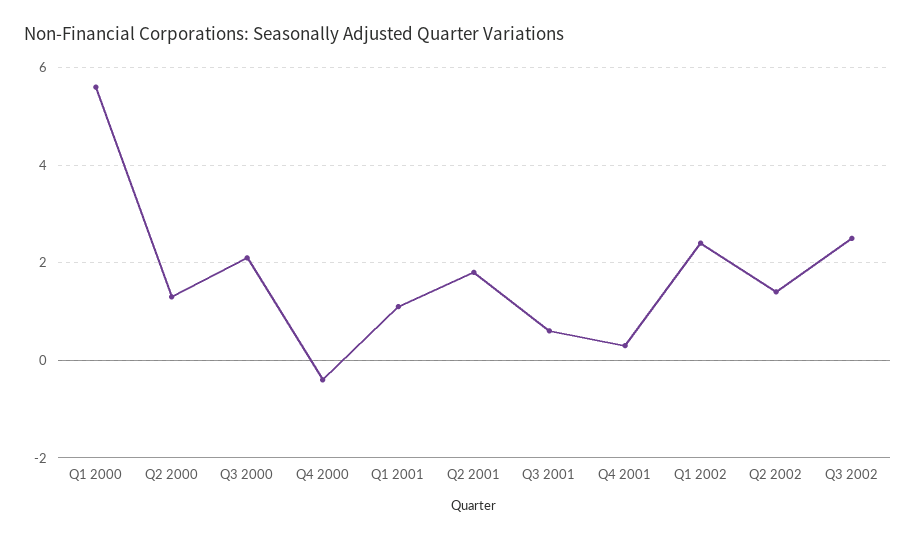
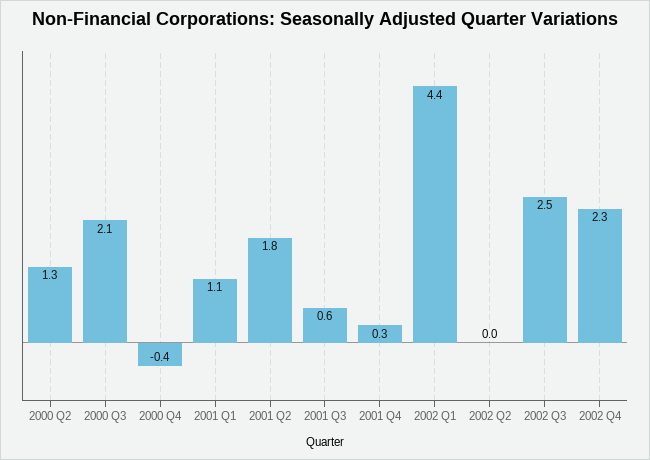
Q1 2000: 5.5 -> none
Q1 2002: 2.5 -> 4.4
Q2 2002: 1.5 -> 0
2002 Q4: none -> 2.3

